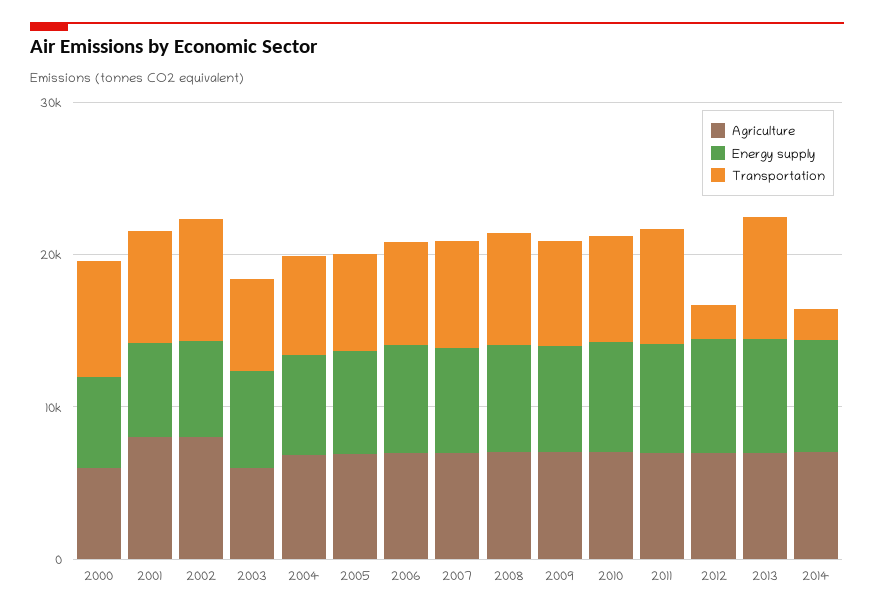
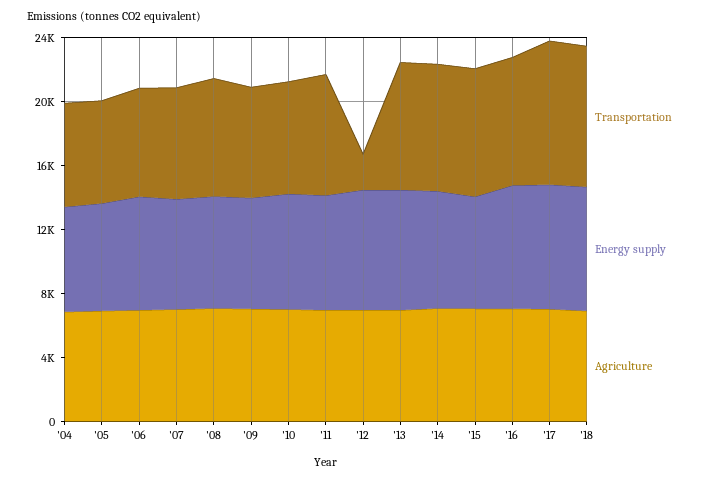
Agriculture, 2000: 6000 -> none
Energy supply, 2000: 6000 -> none
Transportation, 2000: 8000 -> none
Agriculture, 2001: 8000 -> none
Energy supply, 2001: 6000 -> none
Transportation, 2001: 8000 -> none
Agriculture, 2002: 8000 -> none
Energy supply, 2002: 6000 -> none
Transportation, 2002: 8000 -> none
Agriculture, 2003: 6000 -> none
Energy supply, 2003: 6000 -> none
Transportation, 2003: 6000 -> none
Transportation, 2014: 2000 -> 8000
Transportation, '15: none -> 8000
Energy supply, '15: none -> 7000
Agriculture, '15: none -> 7000
Transportation, '16: none -> 8000
Energy supply, '16: none -> 8000
Agriculture, '16: none -> 7000
Transportation, '17: none -> 9000
Energy supply, '17: none -> 8000
Agriculture, '17: none -> 7000
Transportation, '18: none -> 9000
Energy supply, '18: none -> 8000
Agriculture, '18: none -> 7000

